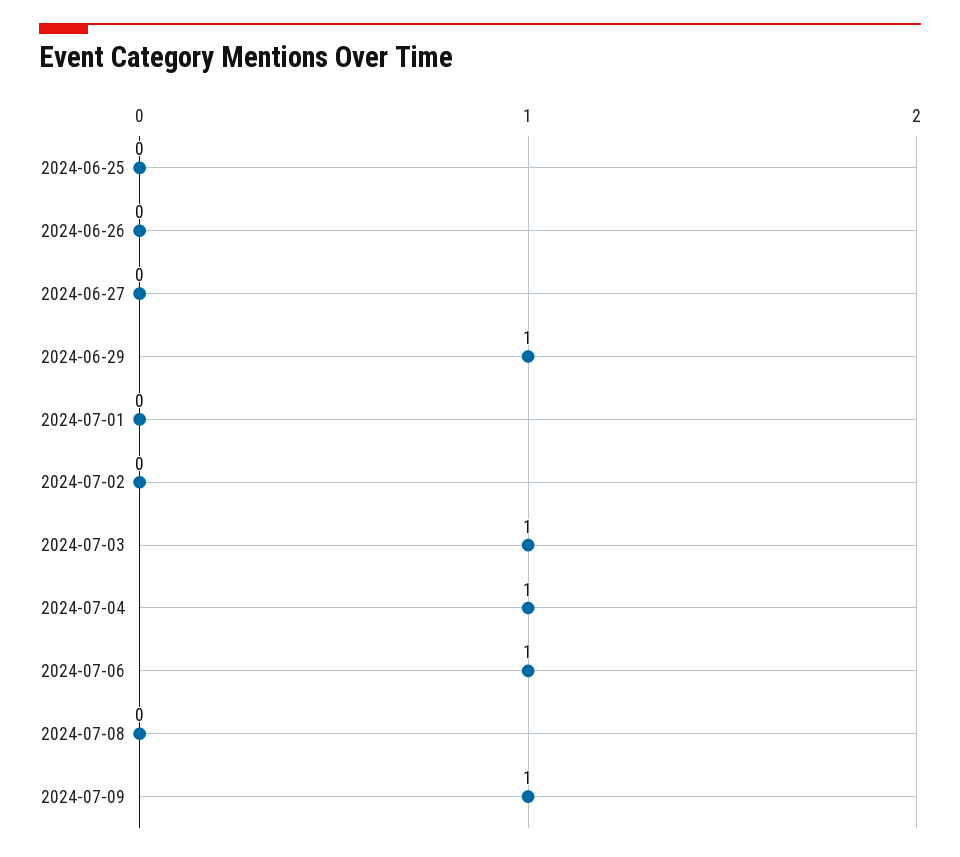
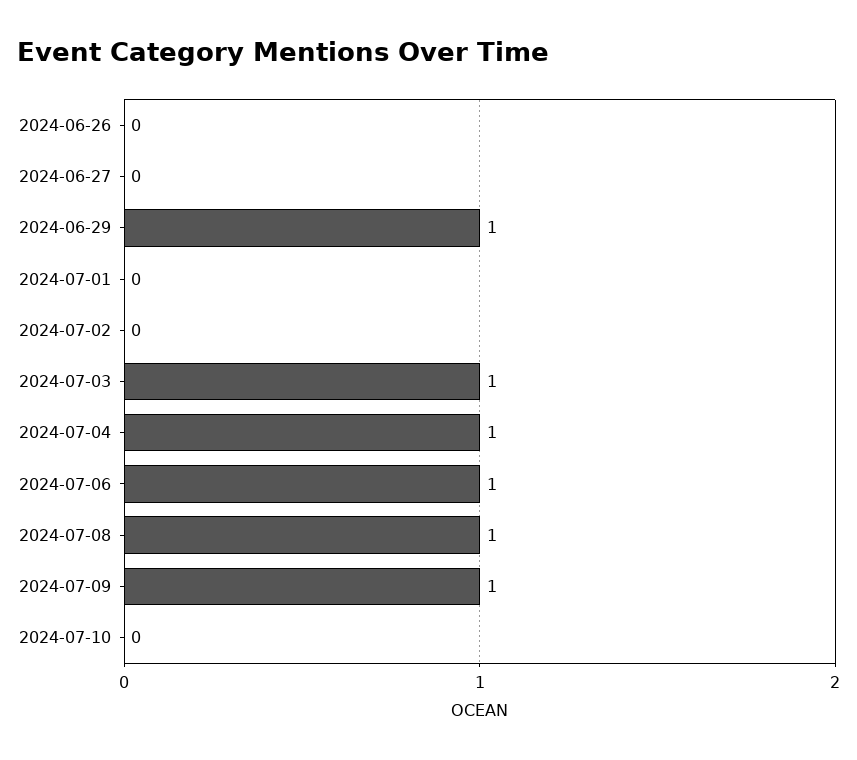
2024-06-25: 0 -> none
2024-07-08: 0 -> 1
2024-07-10: none -> 0

